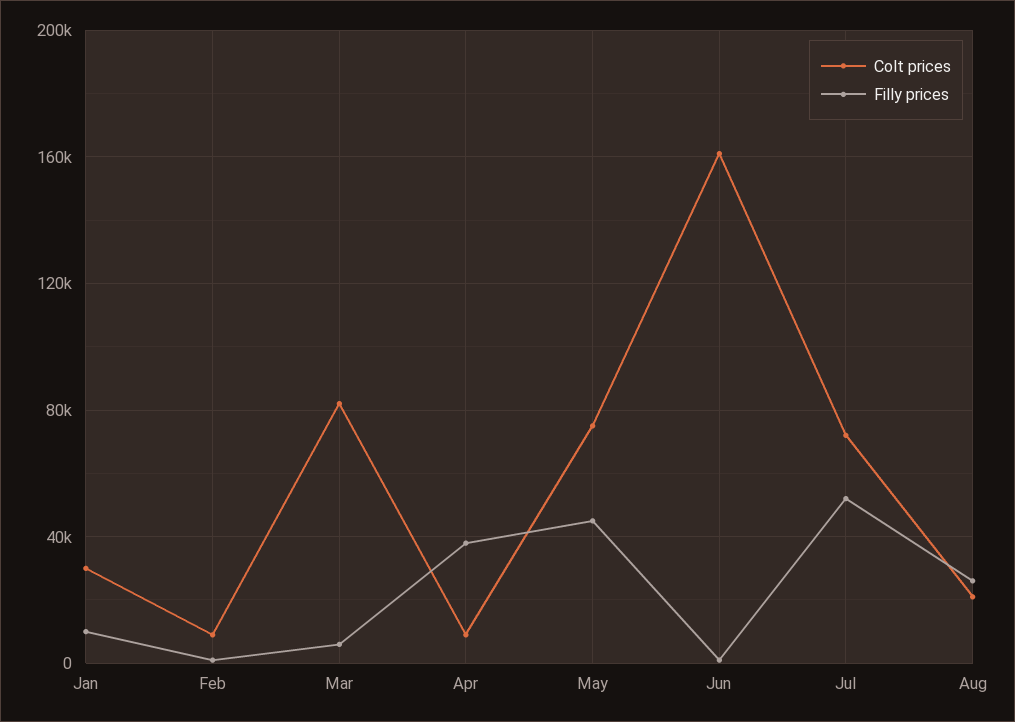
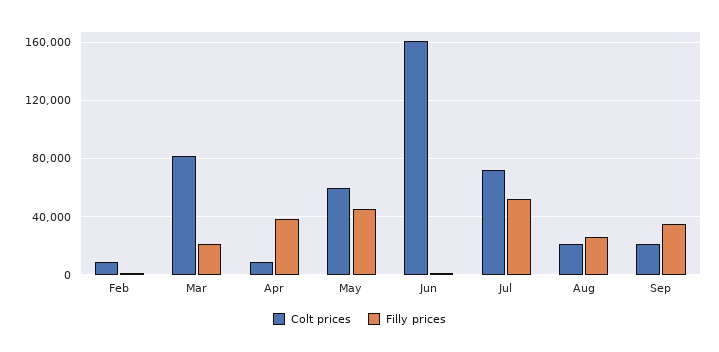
Colt prices, Jan: 30000 -> none
Filly prices, Jan: 10000 -> none
Filly prices, Mar: 5000 -> 20000
Colt prices, May: 75000 -> 60000
Colt prices, Sep: none -> 20000
Filly prices, Sep: none -> 35000

